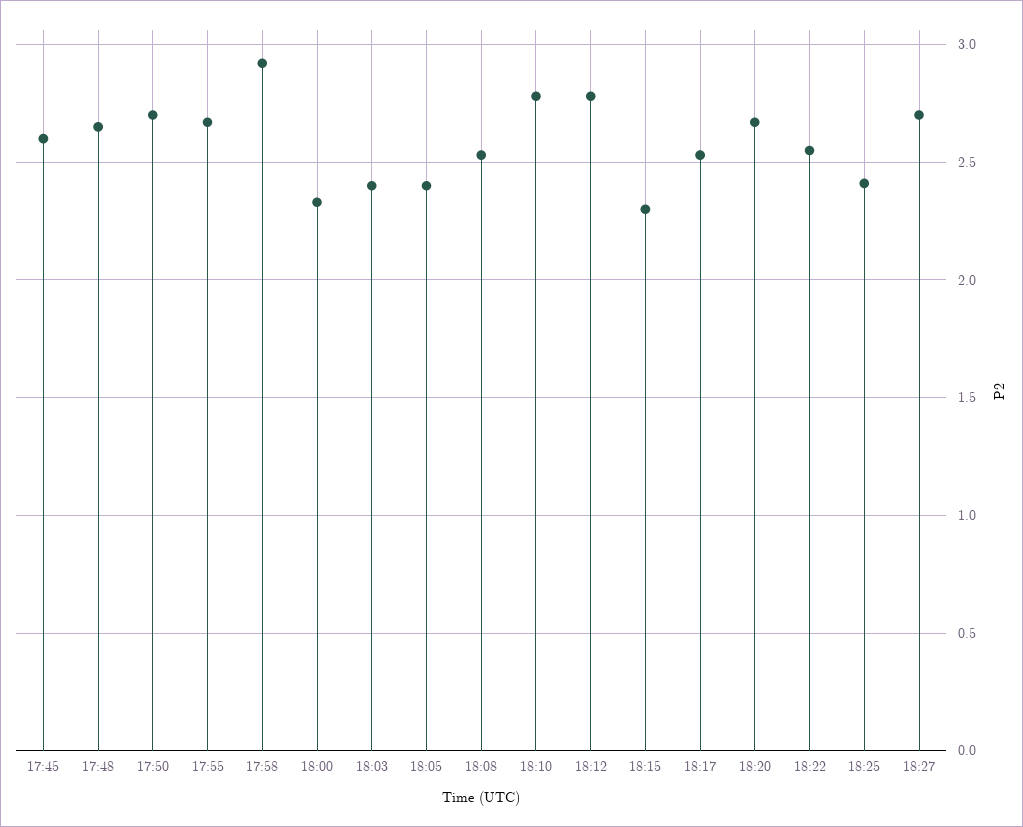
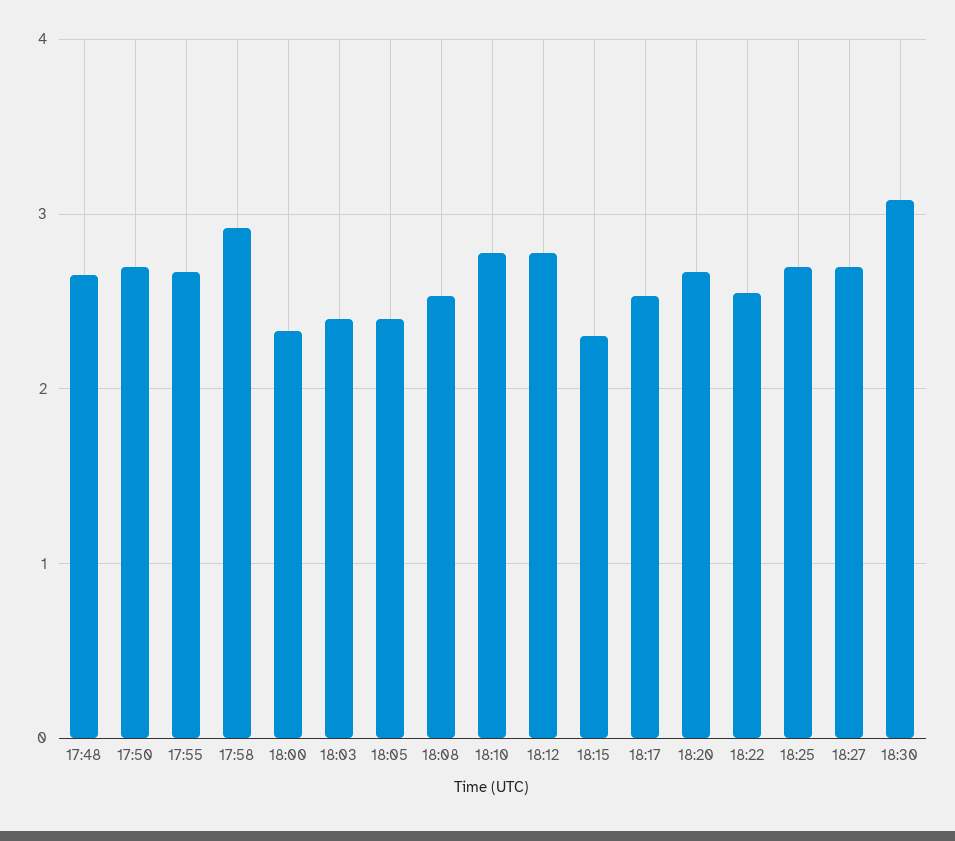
17:45: 2.6 -> none
18:25: 2.4 -> 2.7
18:30: none -> 3.1

